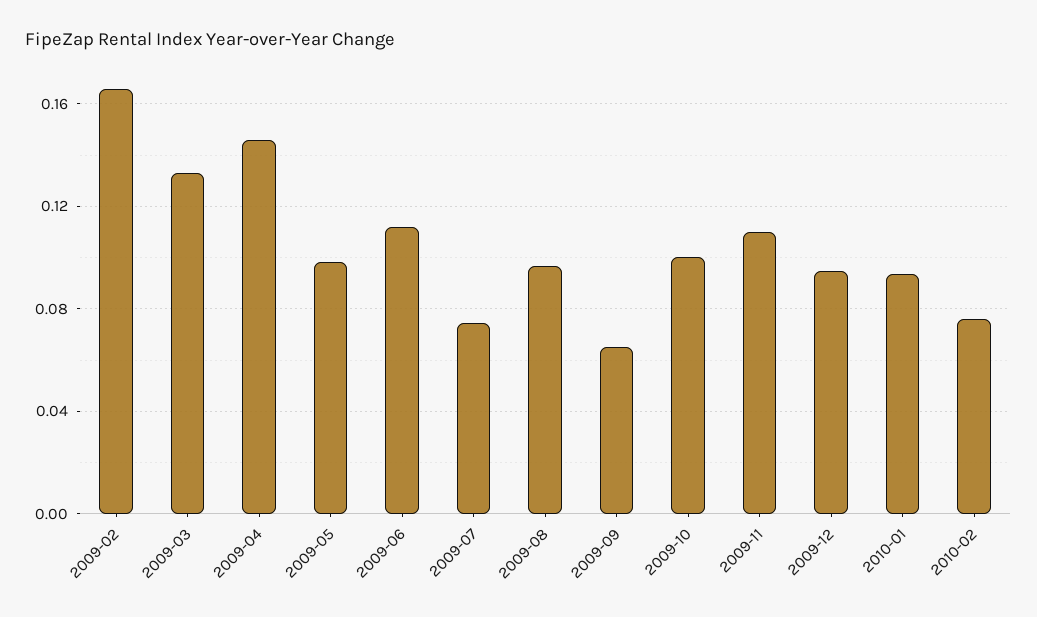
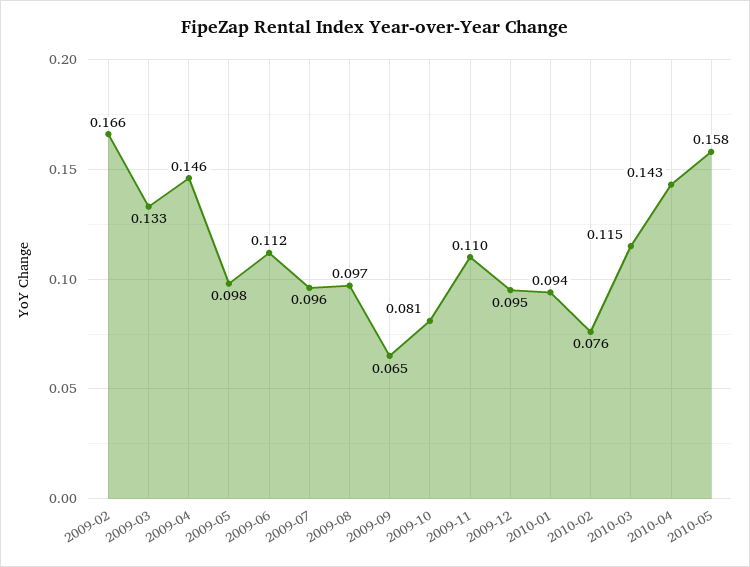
2009-07: 0.075 -> 0.096
2009-10: 0.1 -> 0.081
2010-03: none -> 0.115
2010-04: none -> 0.143
2010-05: none -> 0.158

